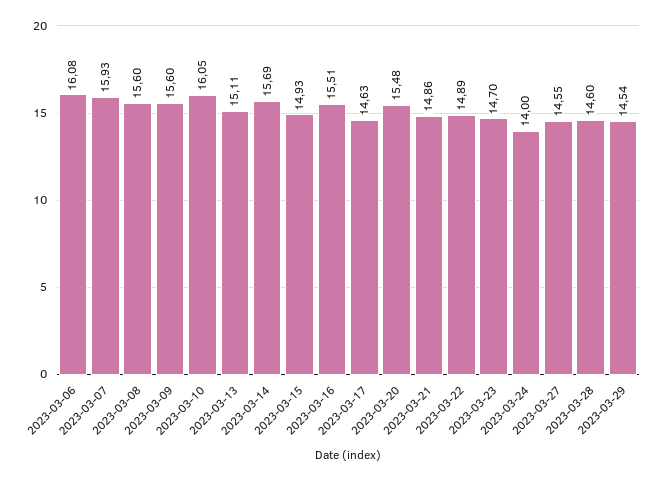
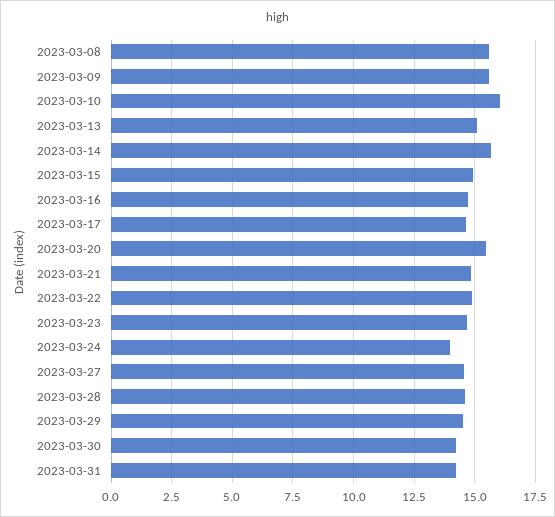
2023-03-06: 16.08 -> none
2023-03-07: 15.93 -> none
2023-03-16: 15.51 -> 14.75
2023-03-30: none -> 14.25
2023-03-31: none -> 14.25

